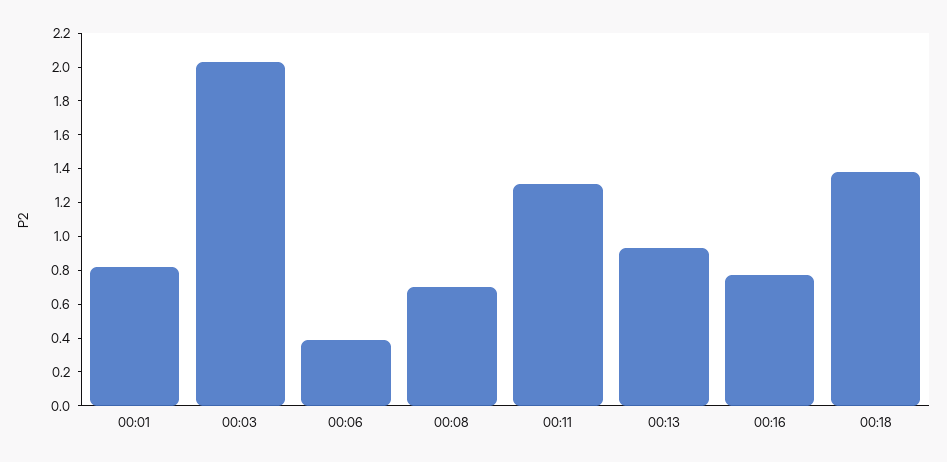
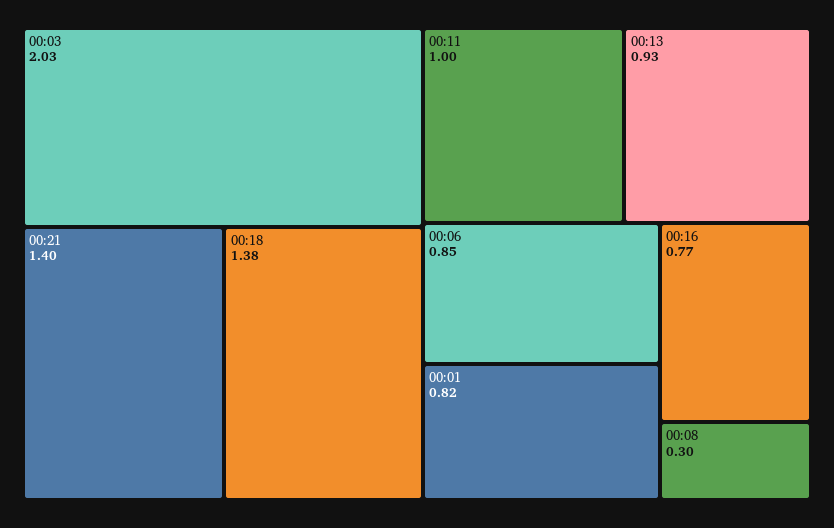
00:06: 0.4 -> 0.85
00:08: 0.7 -> 0.3
00:11: 1.3 -> 1
00:21: none -> 1.4

